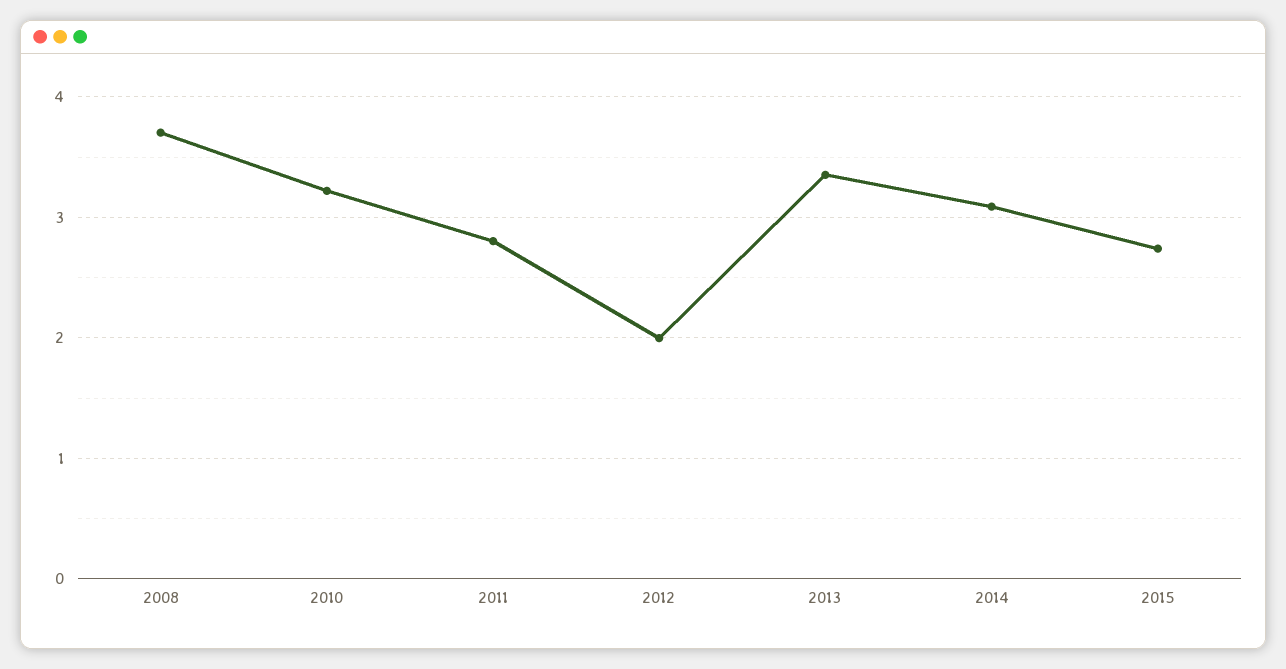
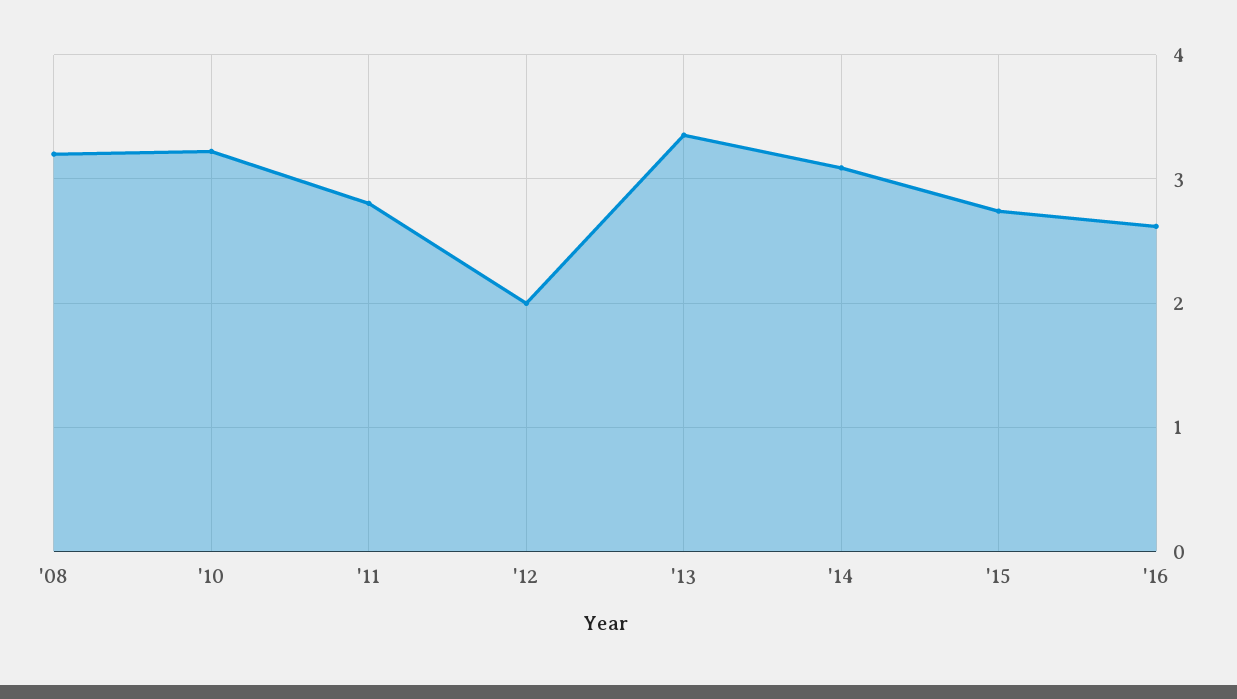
2008: 3.7 -> 3.2
'16: none -> 2.6

